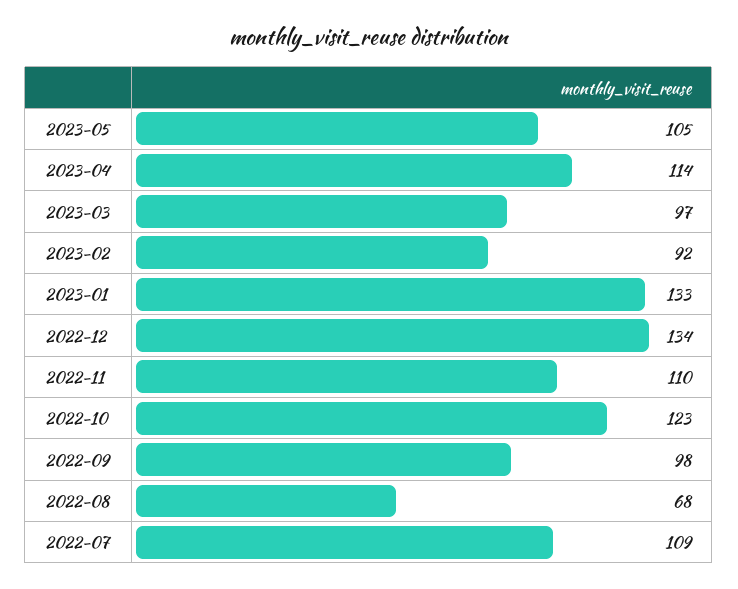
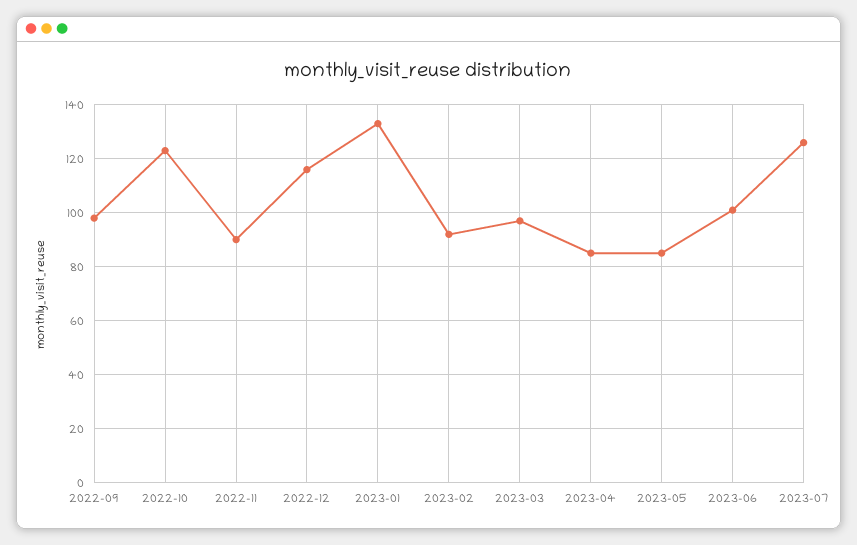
2023-05: 105 -> 85
2023-04: 114 -> 85
2022-12: 134 -> 115
2022-11: 110 -> 90
2022-08: 68 -> none
2022-07: 109 -> none
2023-06: none -> 100
2023-07: none -> 125

